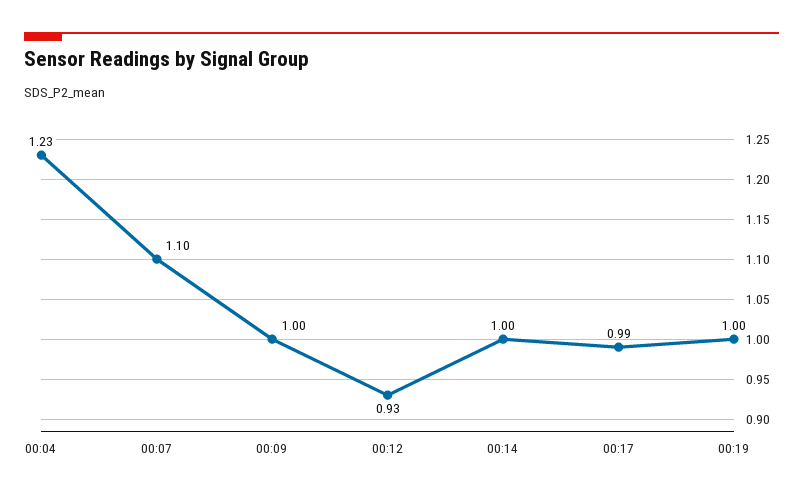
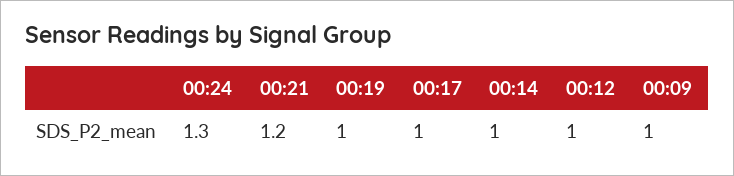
00:04: 1.23 -> none
00:07: 1.1 -> none
00:12: 0.93 -> 1
00:17: 0.99 -> 1
00:24: none -> 1.3
00:21: none -> 1.2

